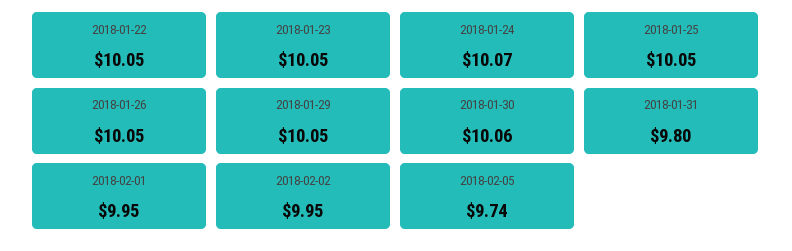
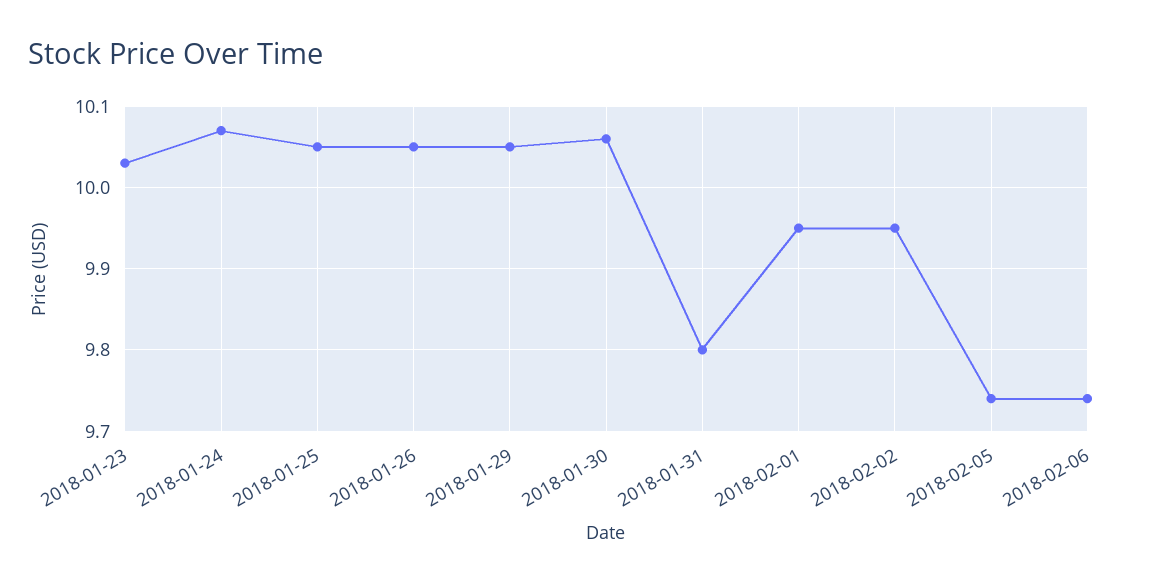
2018-01-22: 10.05 -> none
2018-01-23: 10.05 -> 10.03
2018-02-06: none -> 9.74

